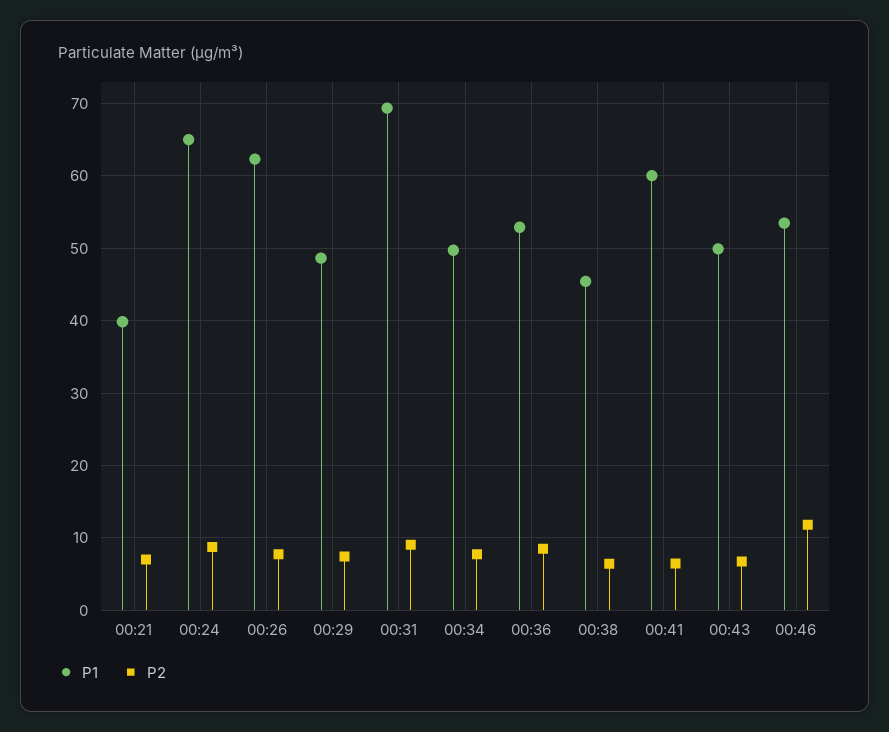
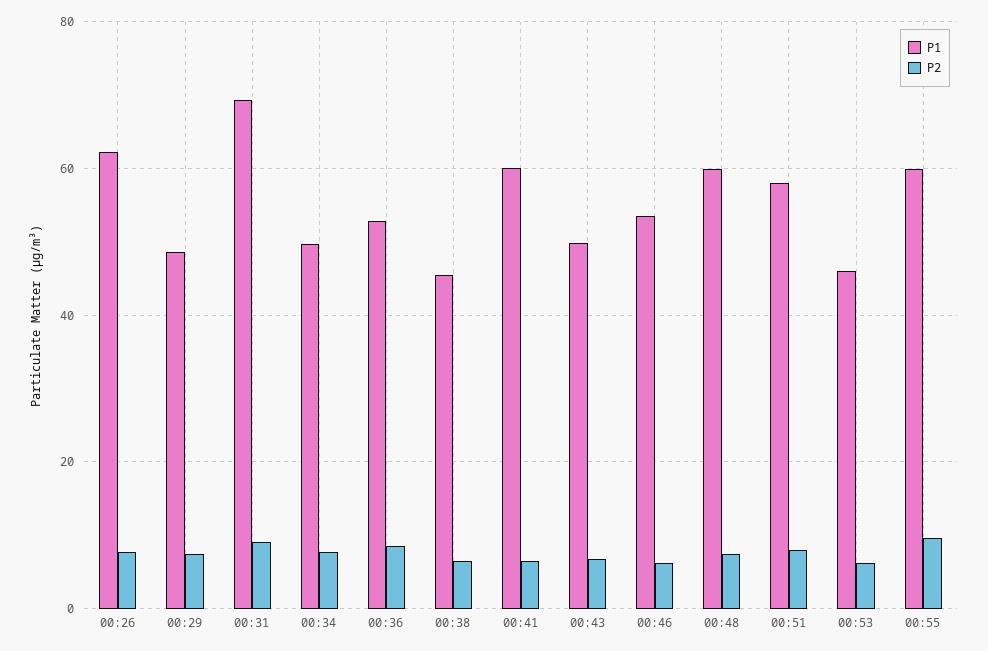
P1, 00:21: 40 -> none
P2, 00:21: 7 -> none
P1, 00:24: 65 -> none
P2, 00:24: 9 -> none
P2, 00:46: 12 -> 6
P1, 00:48: none -> 60
P2, 00:48: none -> 8
P1, 00:51: none -> 58
P2, 00:51: none -> 8
P1, 00:53: none -> 46
P2, 00:53: none -> 6
P1, 00:55: none -> 60
P2, 00:55: none -> 10

